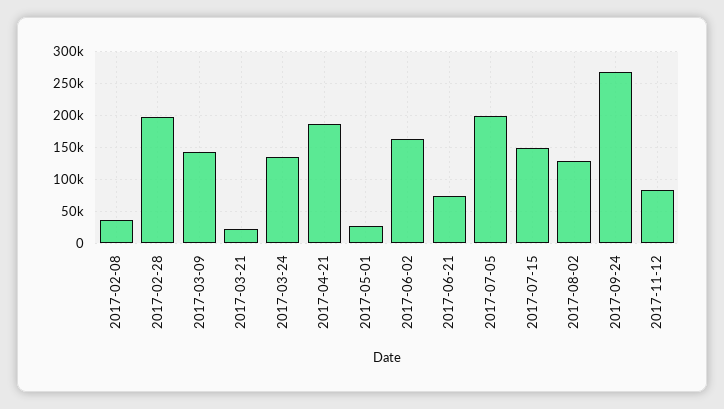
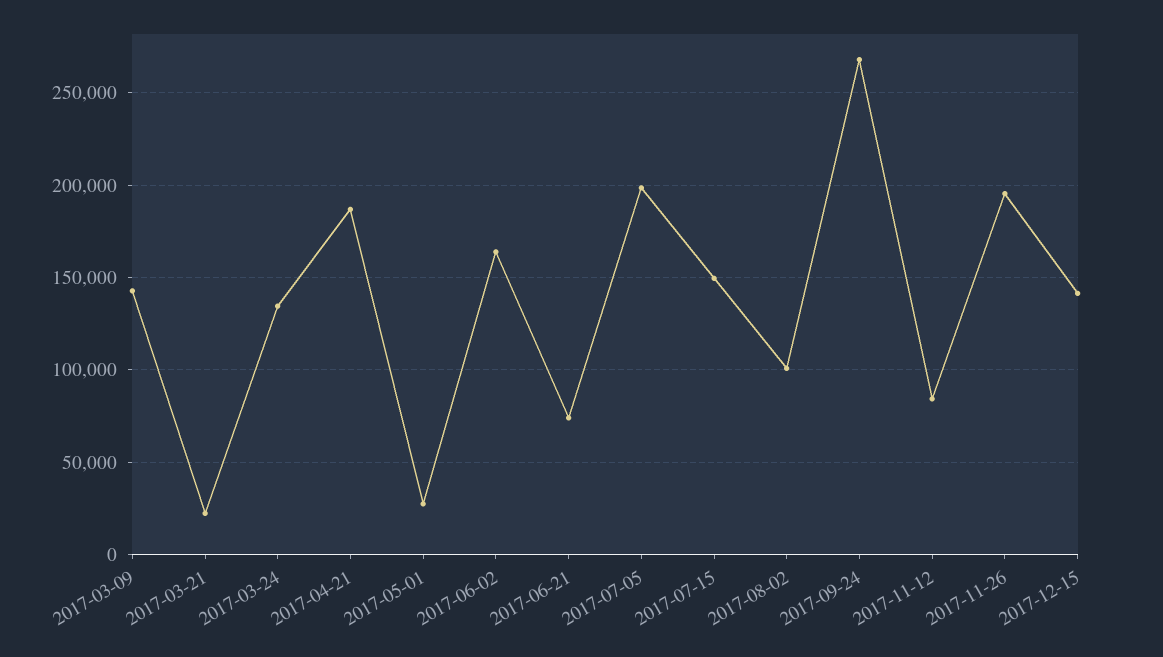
2017-02-08: 40000 -> none
2017-02-28: 200000 -> none
2017-08-02: 130000 -> 100000
2017-11-26: none -> 195000
2017-12-15: none -> 140000

